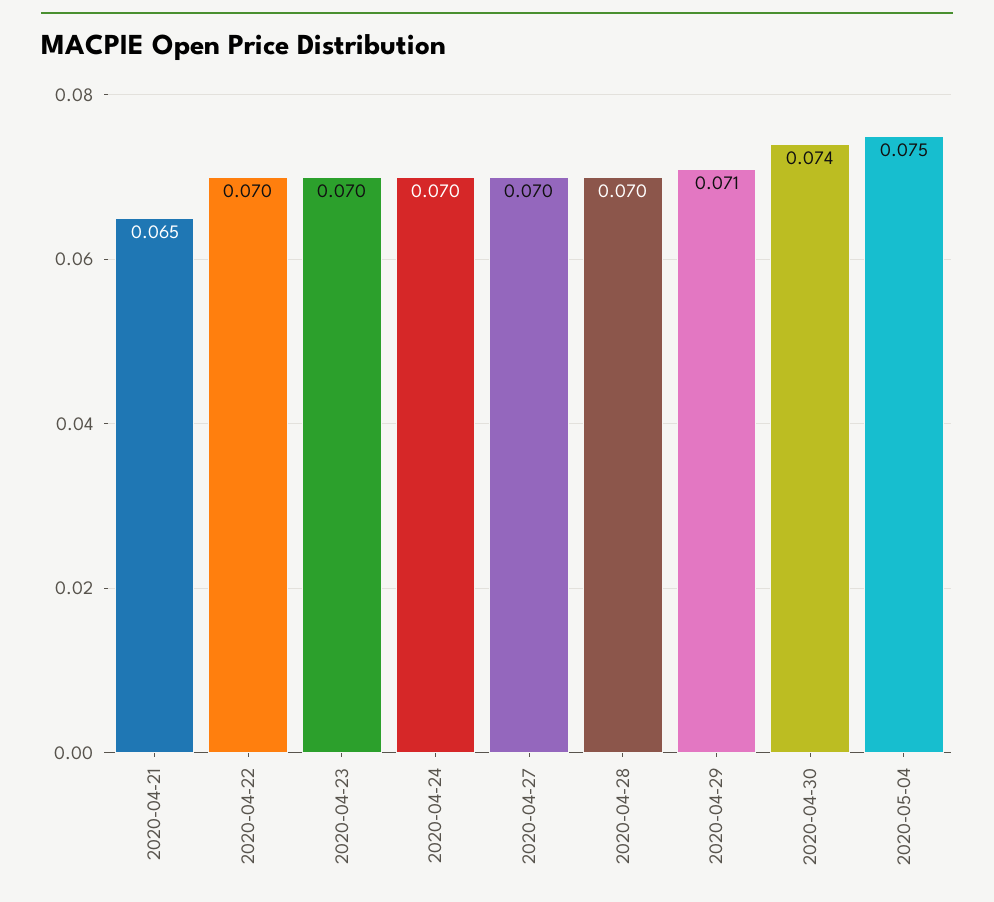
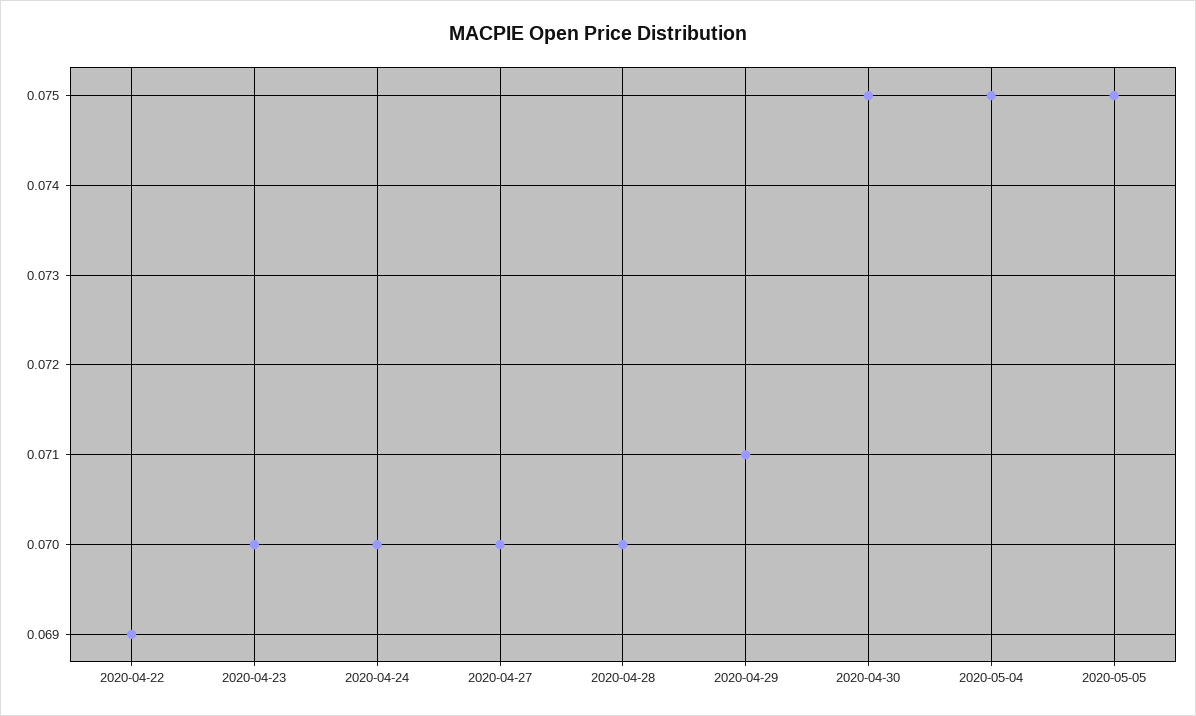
2020-04-21: 0.065 -> none
2020-04-22: 0.07 -> 0.069
2020-04-30: 0.074 -> 0.075
2020-05-05: none -> 0.075

